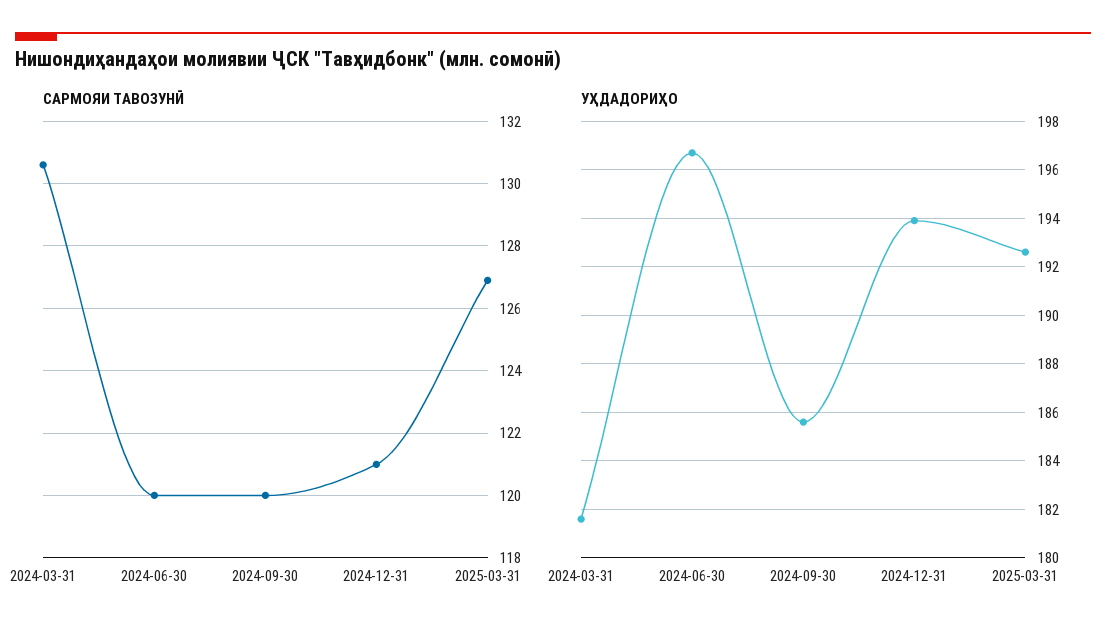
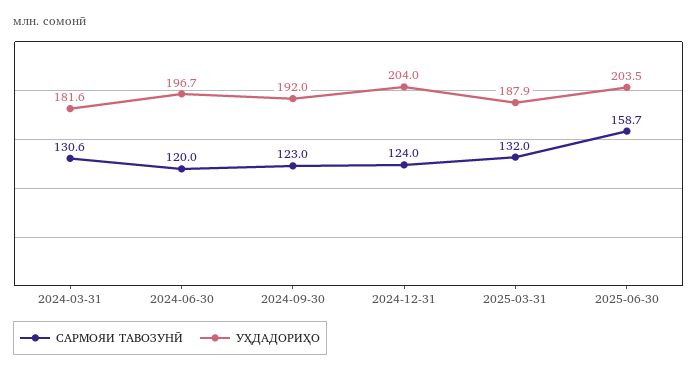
САРМОЯИ ТАВОЗУНӢ, 2024-09-30: 120 -> 123
САРМОЯИ ТАВОЗУНӢ, 2024-12-31: 121 -> 124
САРМОЯИ ТАВОЗУНӢ, 2025-03-31: 127 -> 132
УҲДАДОРИҲО, 2024-09-30: 185.5 -> 192
УҲДАДОРИҲО, 2024-12-31: 194 -> 204
УҲДАДОРИҲО, 2025-03-31: 192.5 -> 187.9
САРМОЯИ ТАВОЗУНӢ, 2025-06-30: none -> 158.7
УҲДАДОРИҲО, 2025-06-30: none -> 203.5

